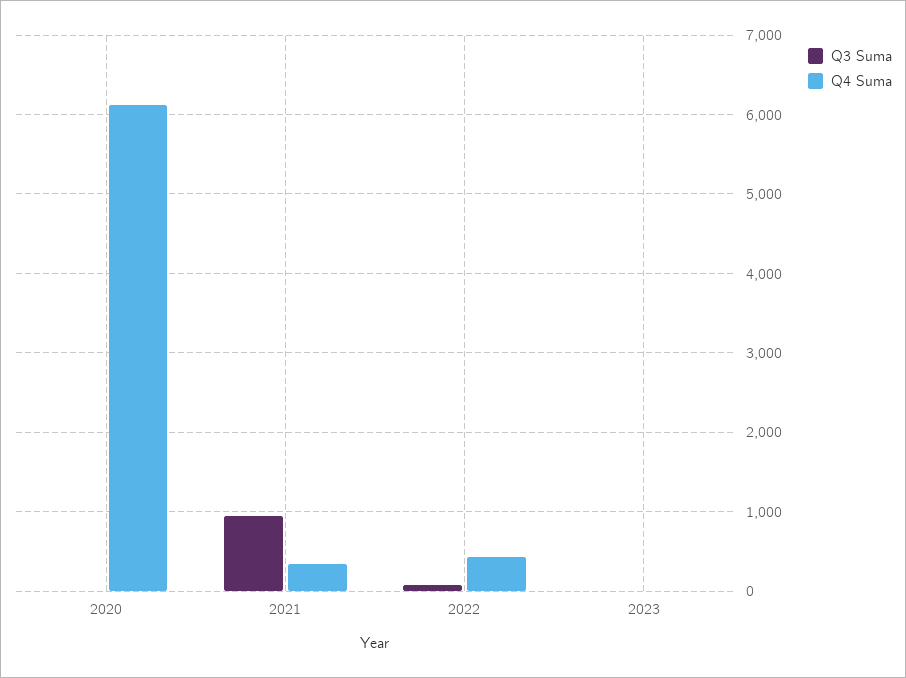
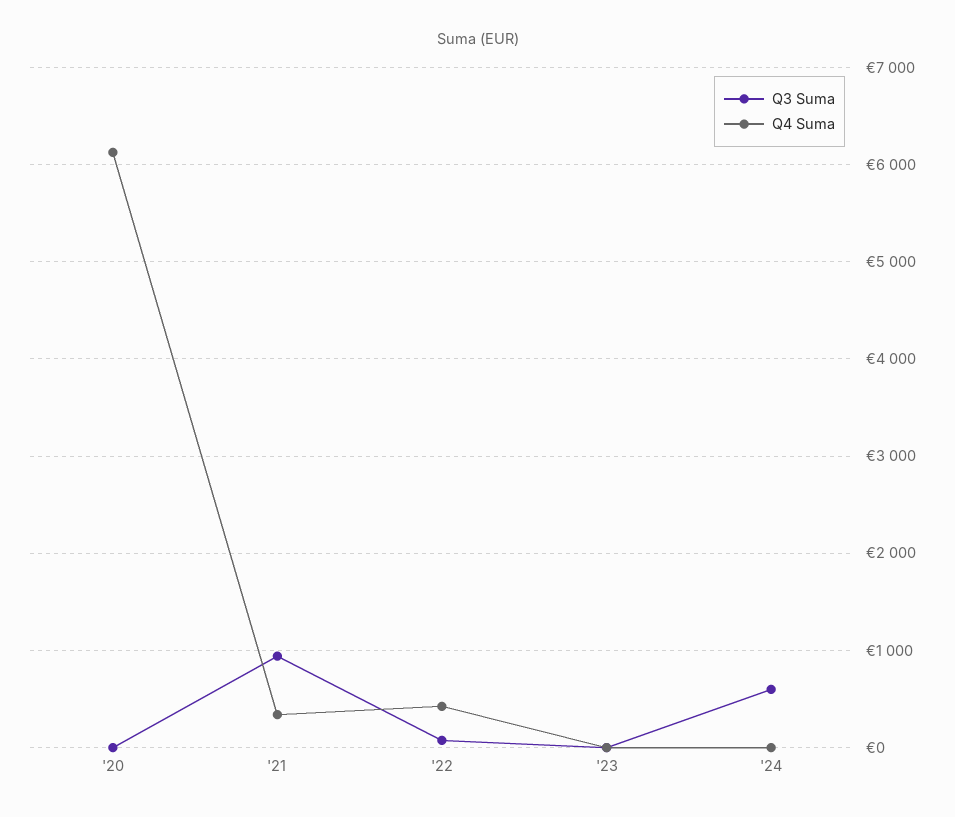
Q3 Suma, '24: none -> 600
Q4 Suma, '24: none -> 0

